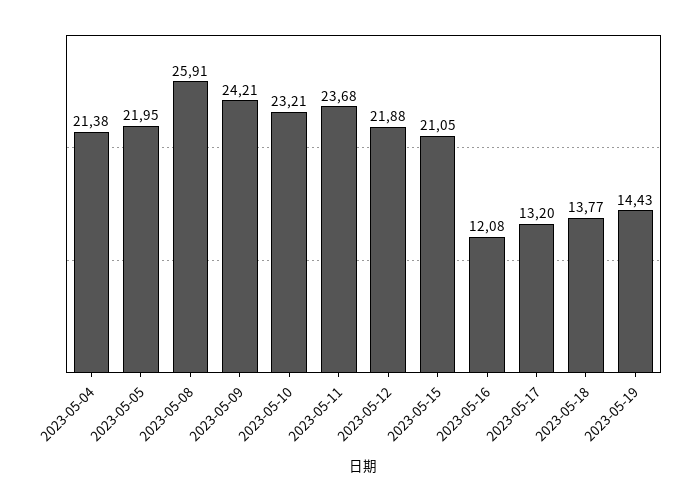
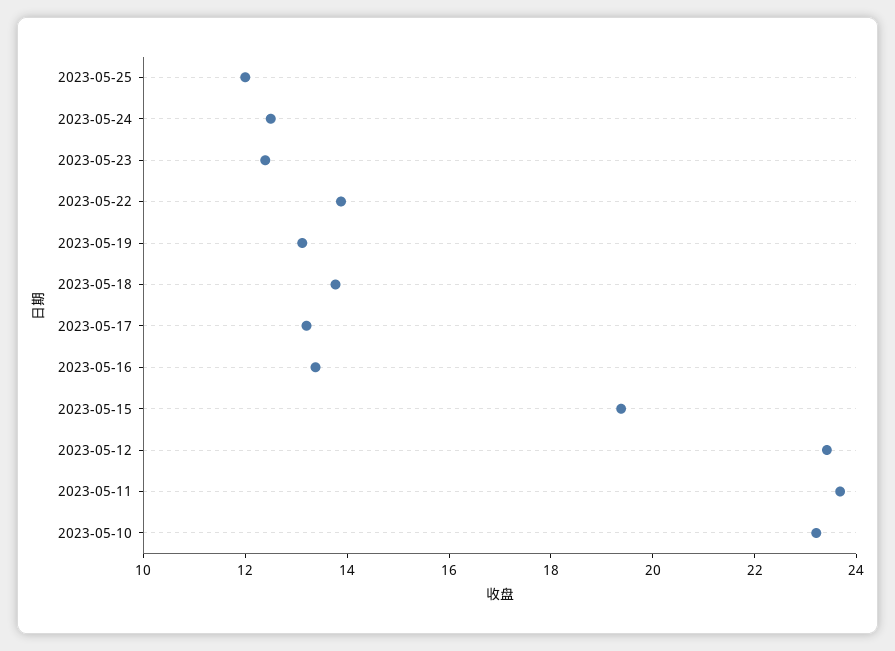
2023-05-04: 21.38 -> none
2023-05-05: 21.95 -> none
2023-05-08: 25.91 -> none
2023-05-09: 24.21 -> none
2023-05-12: 21.88 -> 23.5
2023-05-15: 21.05 -> 19.5
2023-05-16: 12.08 -> 13.5
2023-05-19: 14.43 -> 13
2023-05-25: none -> 12
2023-05-24: none -> 12.5
2023-05-23: none -> 12.5
2023-05-22: none -> 14

